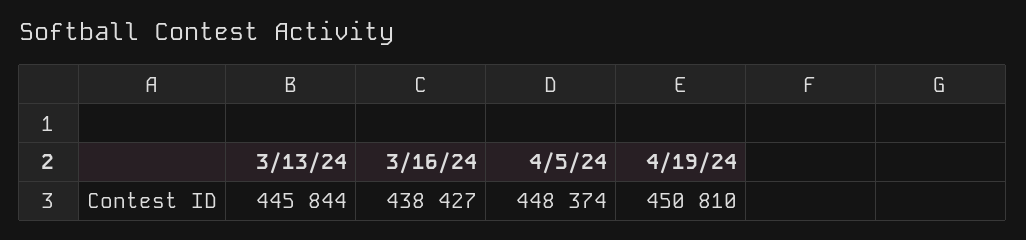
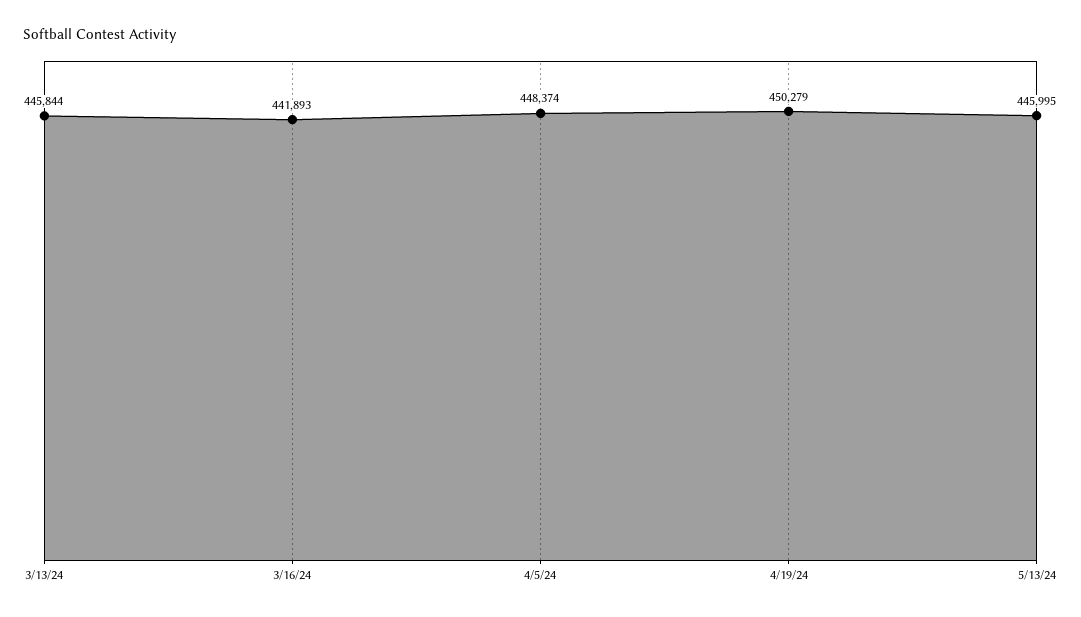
3/16/24: 438427 -> 441893
4/19/24: 450810 -> 450279
5/13/24: none -> 445995

